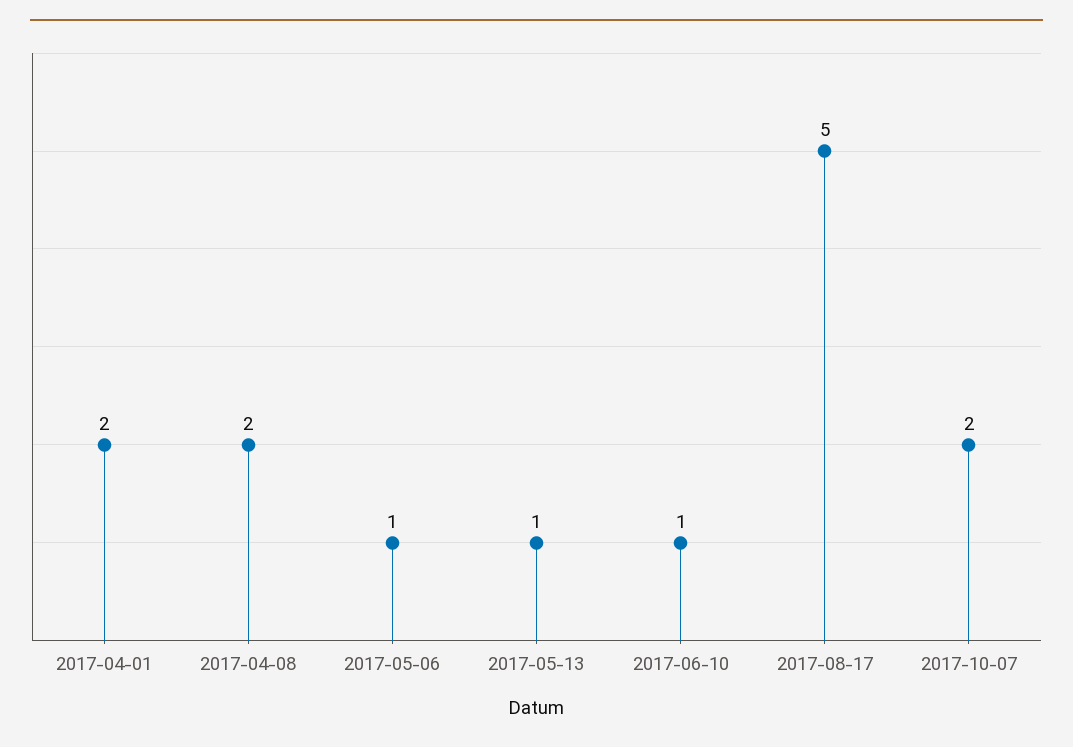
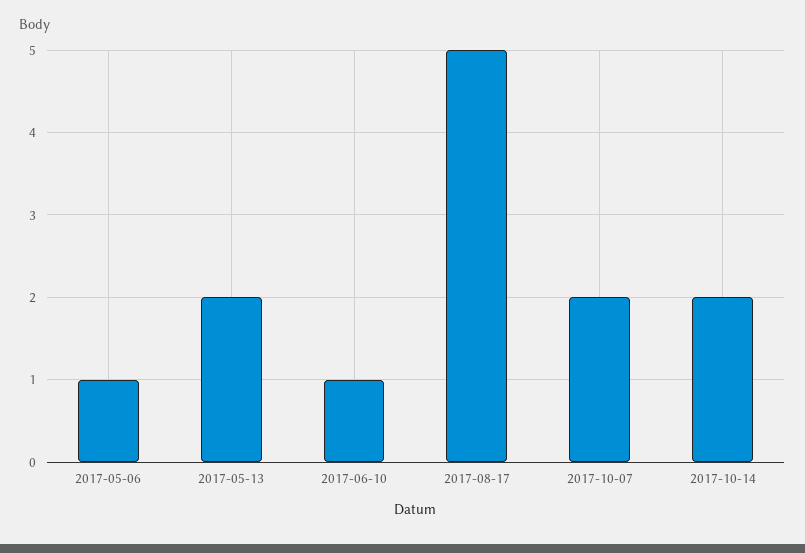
2017-04-01: 2 -> none
2017-04-08: 2 -> none
2017-05-13: 1 -> 2
2017-10-14: none -> 2

